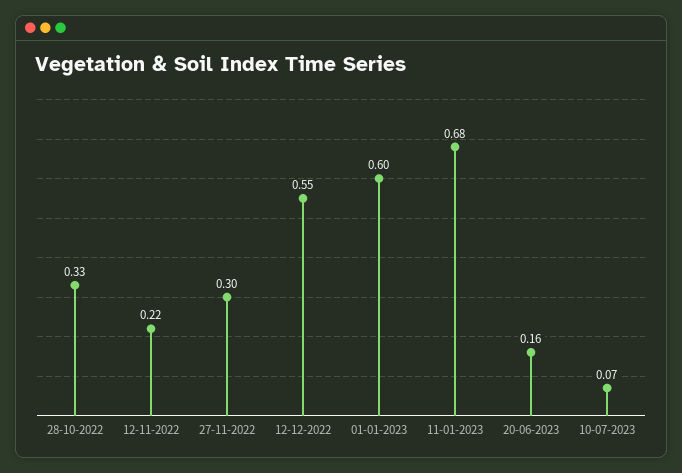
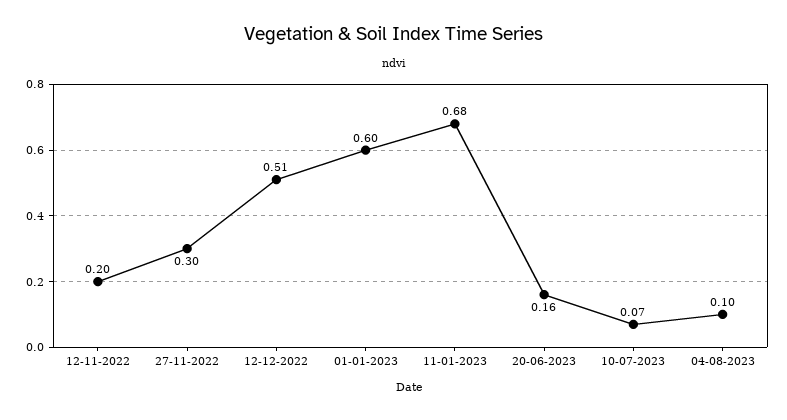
28-10-2022: 0.33 -> none
12-11-2022: 0.22 -> 0.2
12-12-2022: 0.55 -> 0.51
04-08-2023: none -> 0.1

